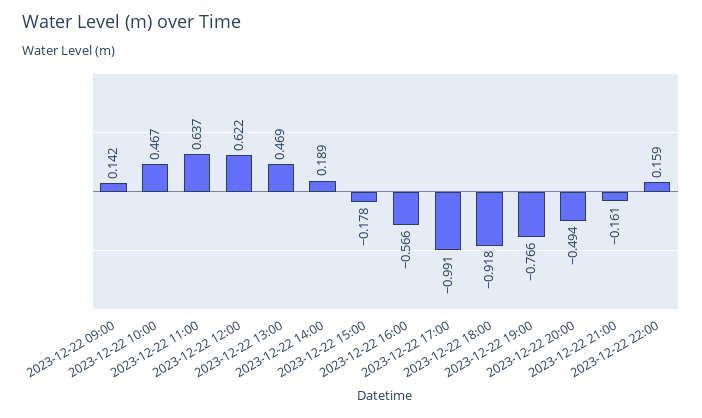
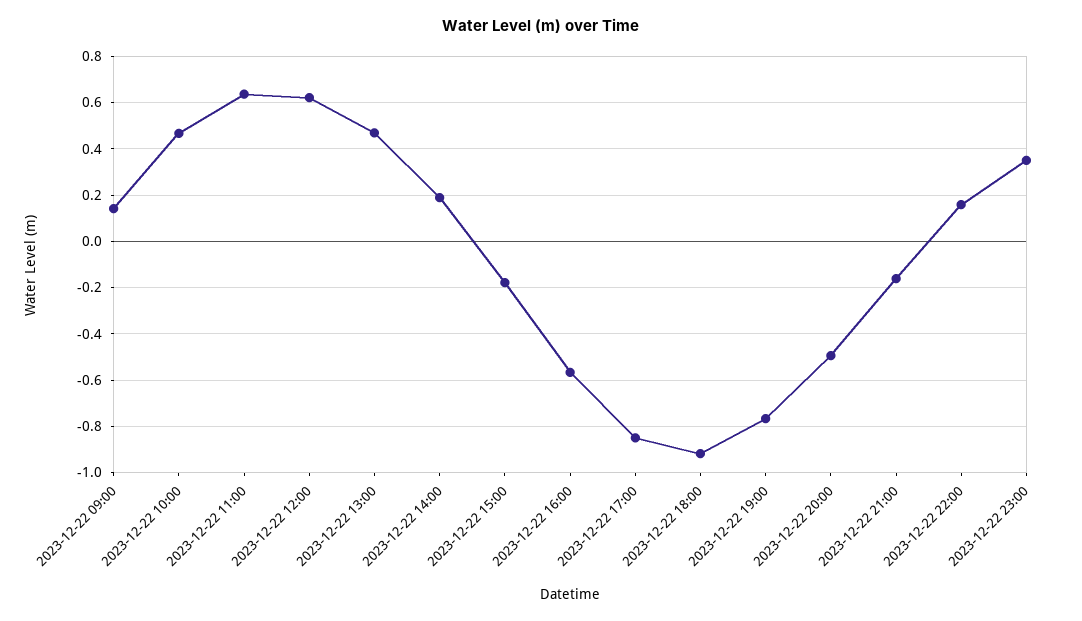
2023-12-22 17:00: -0.991 -> -0.85
2023-12-22 23:00: none -> 0.35

